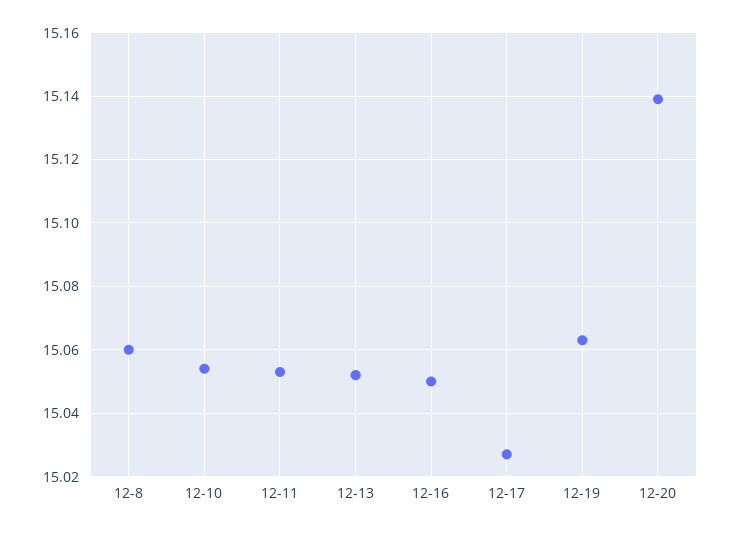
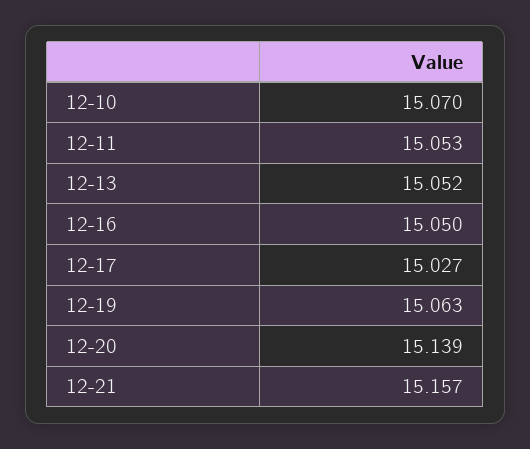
12-8: 15.06 -> none
12-10: 15.055 -> 15.07
12-21: none -> 15.157

